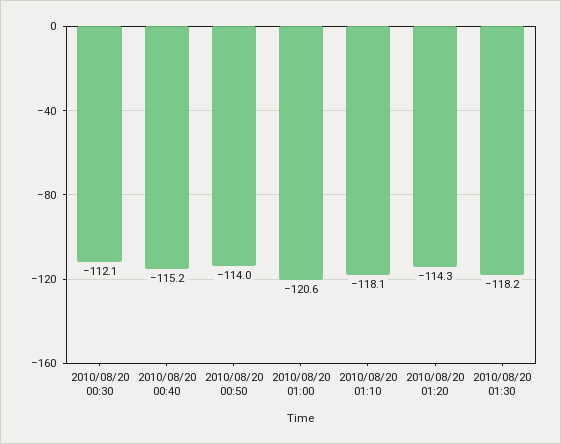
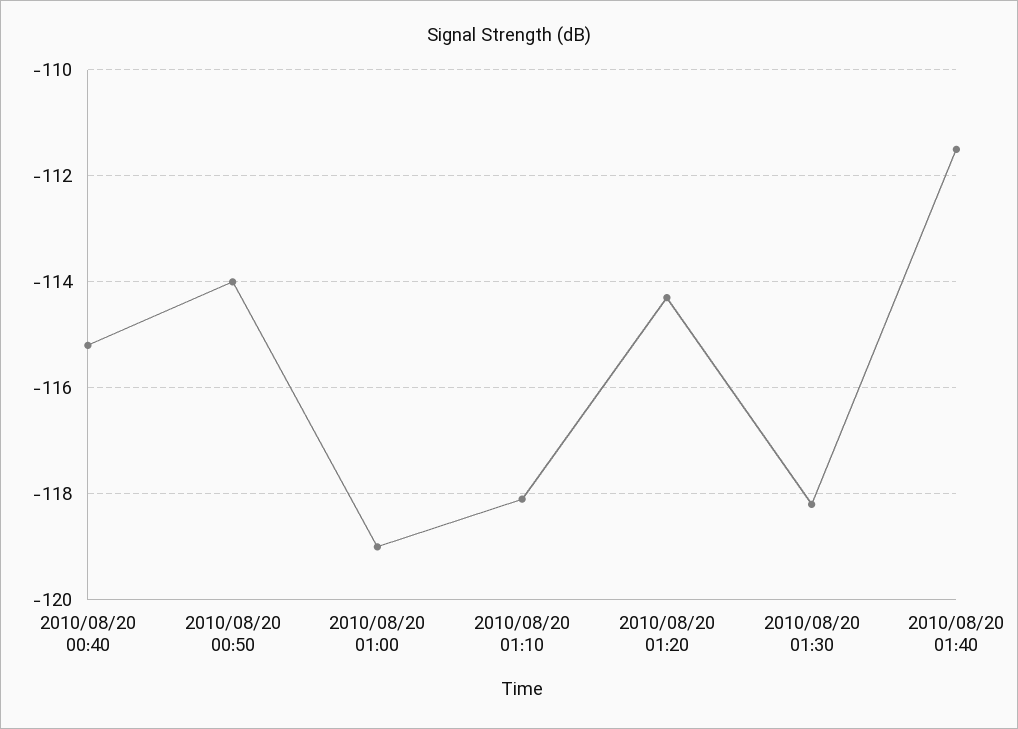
2010/08/20 00:30: -112.1 -> none
2010/08/20 01:00: -120.6 -> -119
2010/08/20 01:40: none -> -111.5

